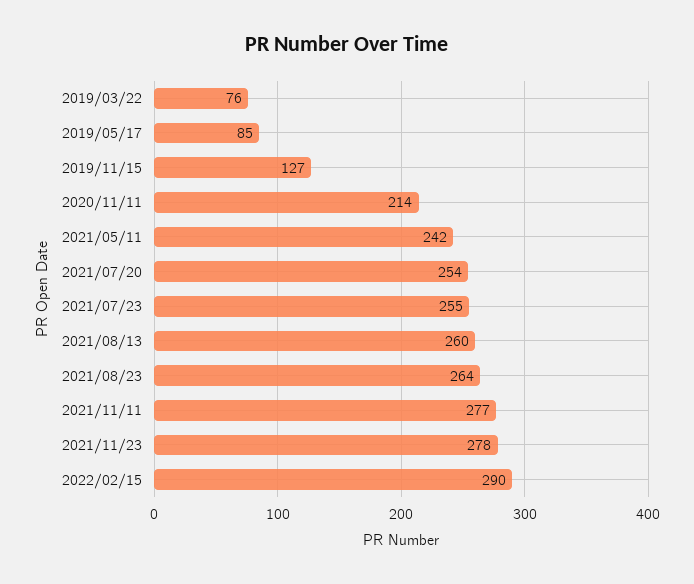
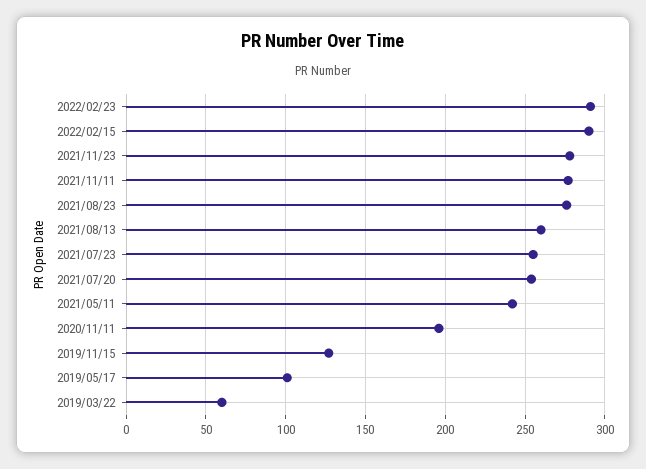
2019/03/22: 76 -> 60
2019/05/17: 85 -> 100
2020/11/11: 214 -> 195
2021/08/23: 264 -> 275
2022/02/23: none -> 290

